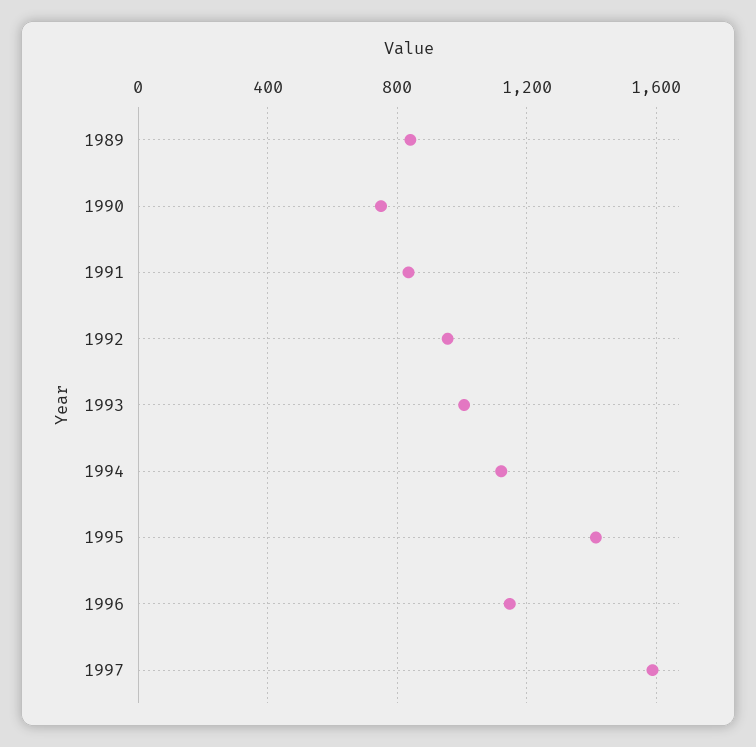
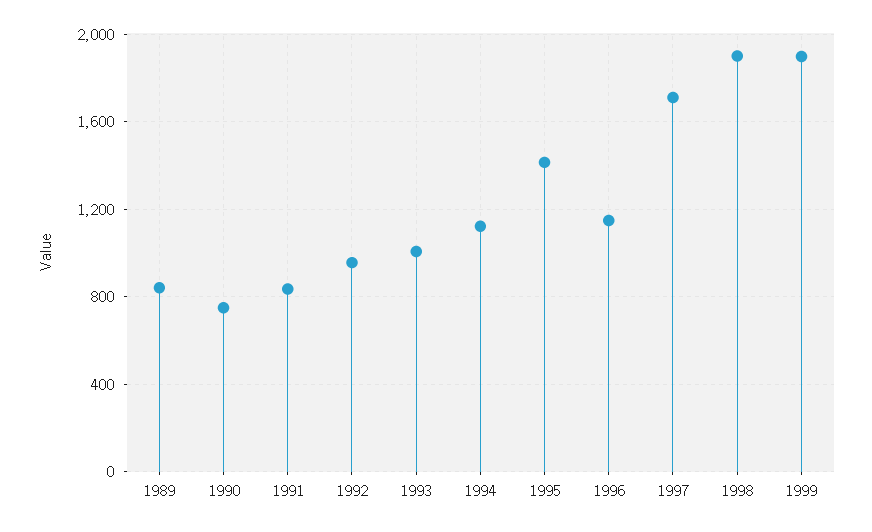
1997: 1600 -> 1700
1998: none -> 1900
1999: none -> 1900

